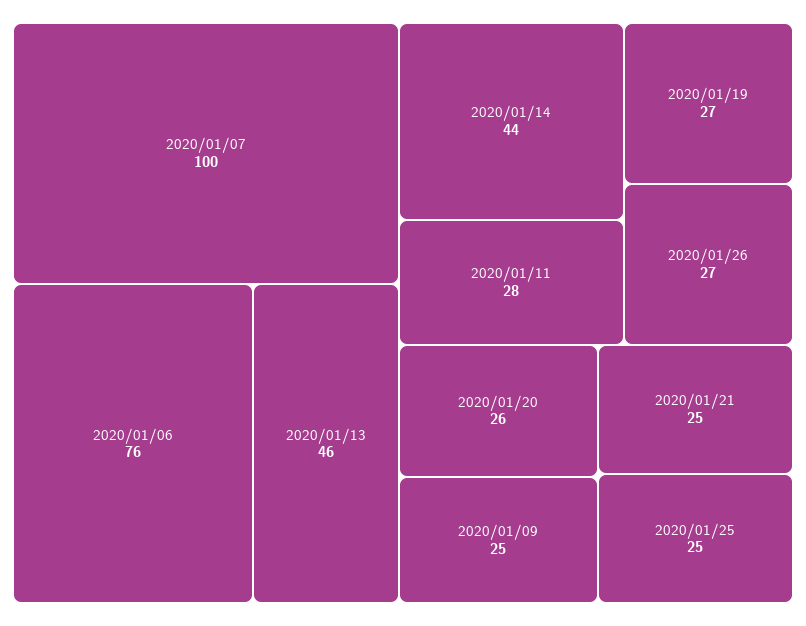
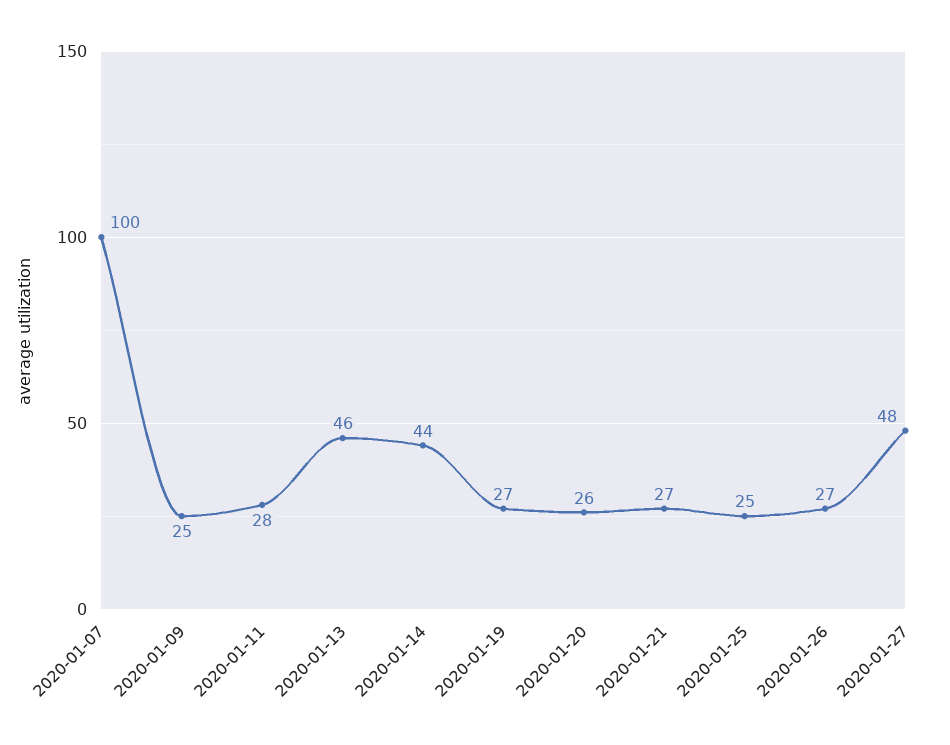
2020/01/06: 76 -> none
2020/01/21: 25 -> 27
2020-01-27: none -> 48

